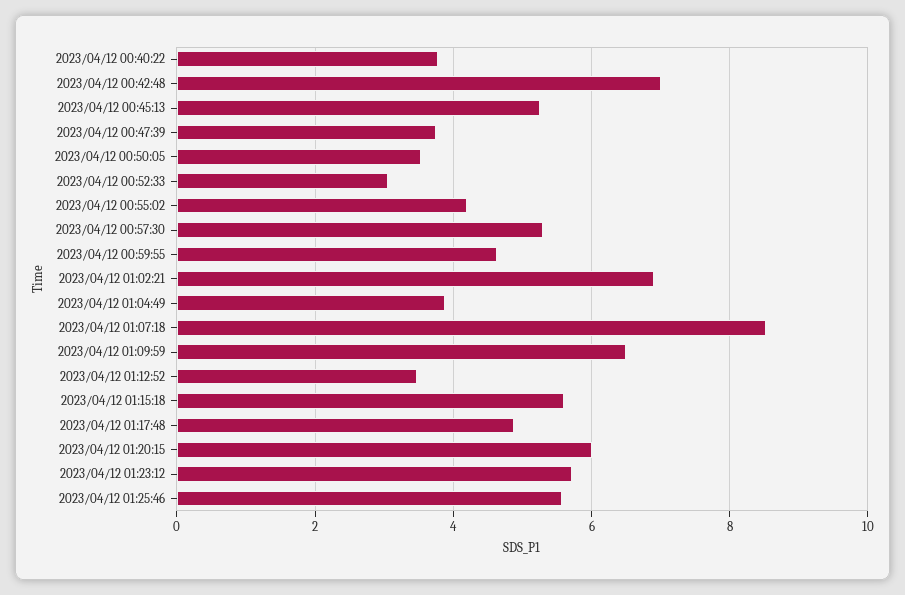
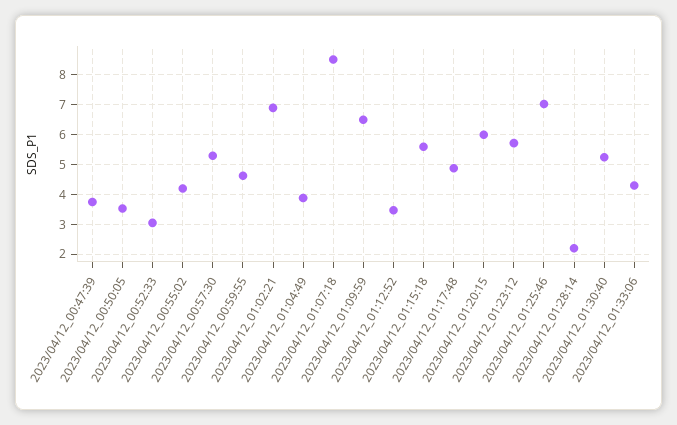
2023/04/12 00:40:22: 3.8 -> none
2023/04/12 00:42:48: 7 -> none
2023/04/12 00:45:13: 5.2 -> none
2023/04/12 01:25:46: 5.6 -> 7
2023/04/12_01:28:14: none -> 2.25
2023/04/12_01:30:40: none -> 5.25
2023/04/12_01:33:06: none -> 4.25

